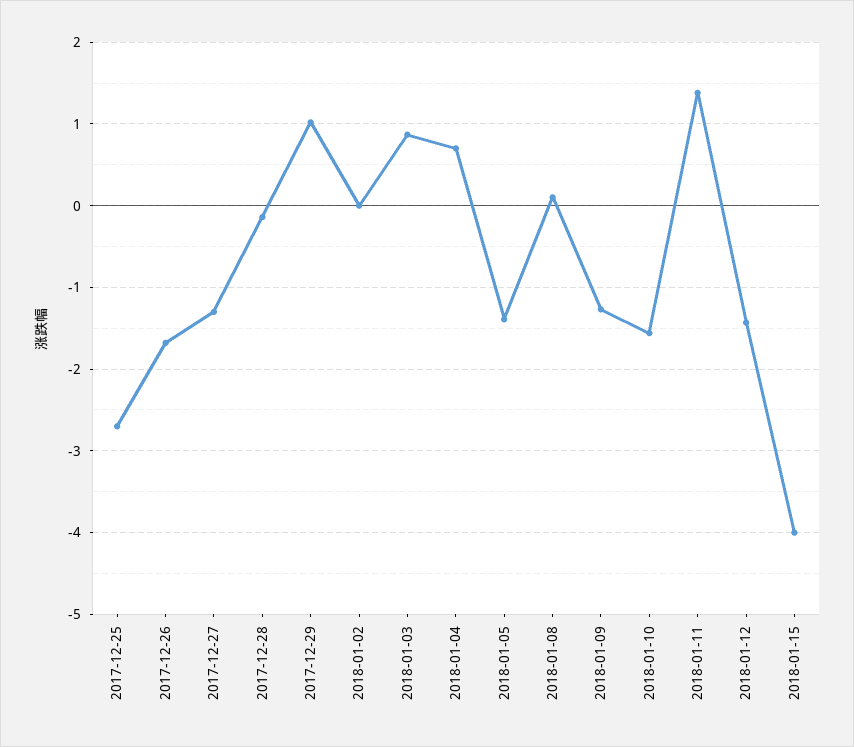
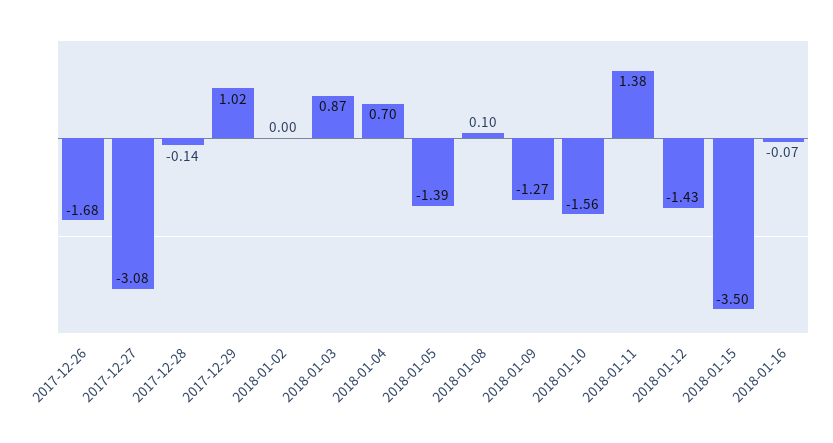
2017-12-25: -2.7 -> none
2017-12-27: -1.3 -> -3.08
2018-01-15: -4 -> -3.5
2018-01-16: none -> -0.07

